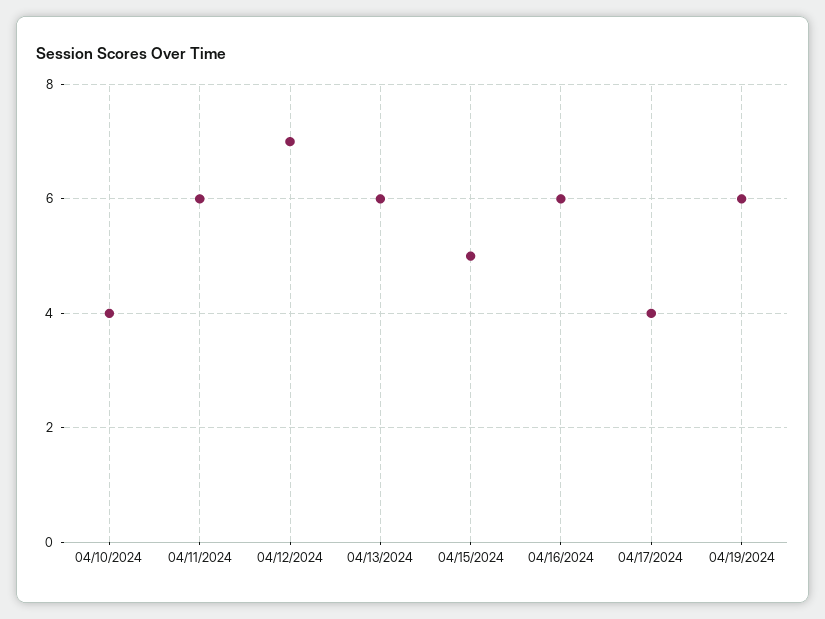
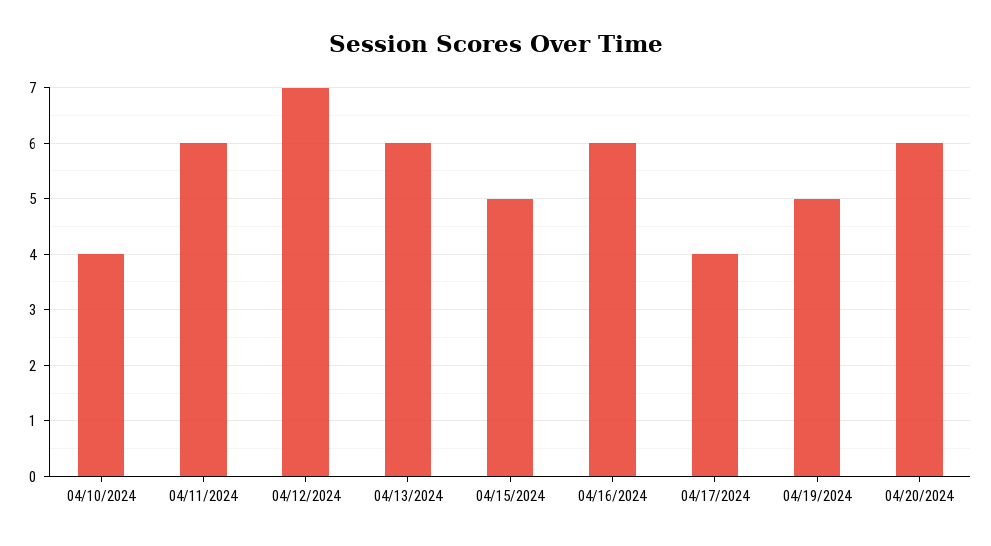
04/19/2024: 6 -> 5
04/20/2024: none -> 6

